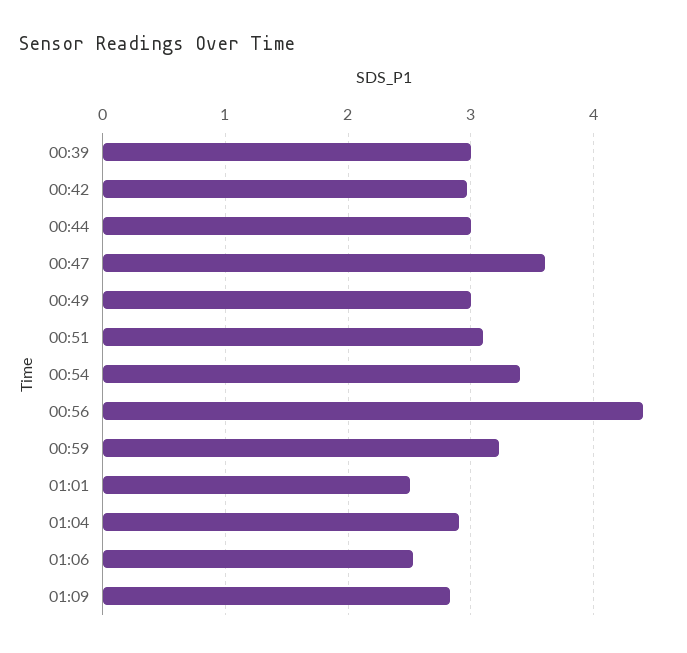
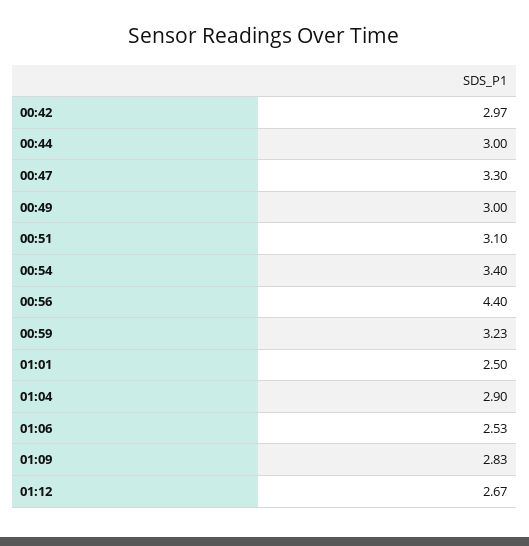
00:39: 3 -> none
00:47: 3.6 -> 3.3
01:12: none -> 2.67

